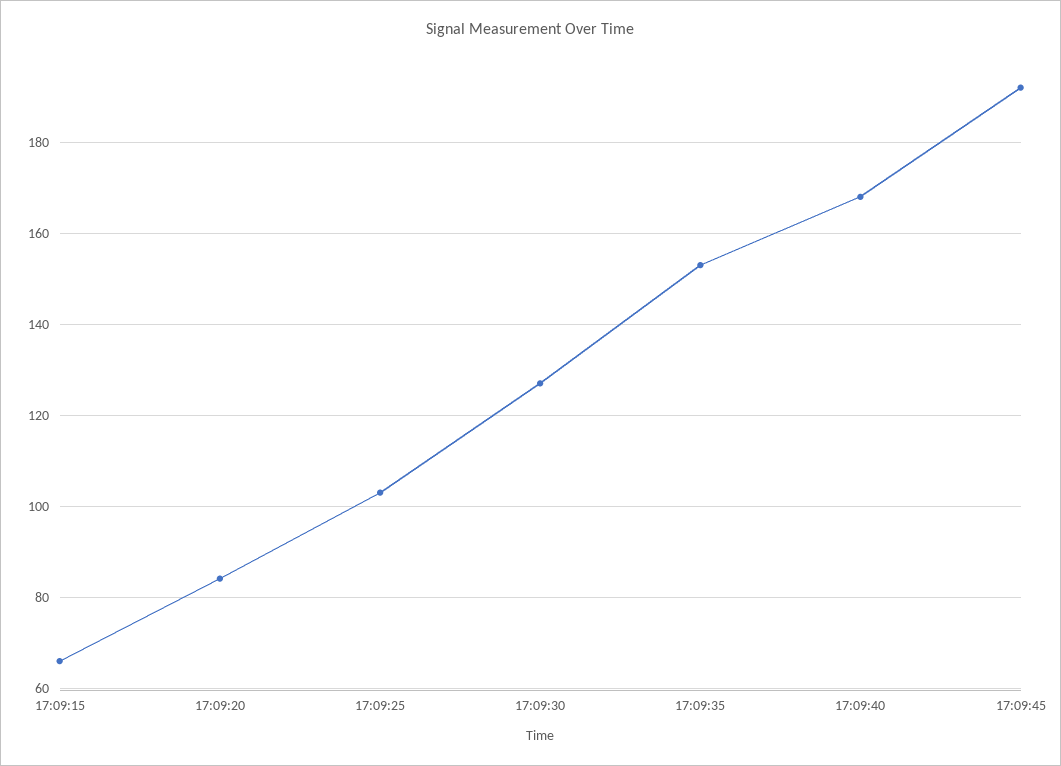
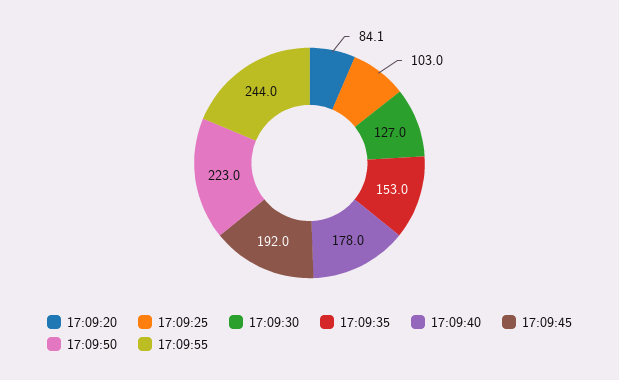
17:09:15: 66 -> none
17:09:40: 168 -> 178
17:09:50: none -> 223
17:09:55: none -> 244

